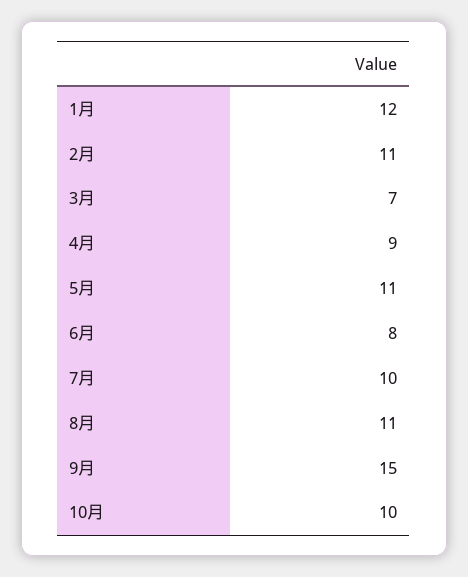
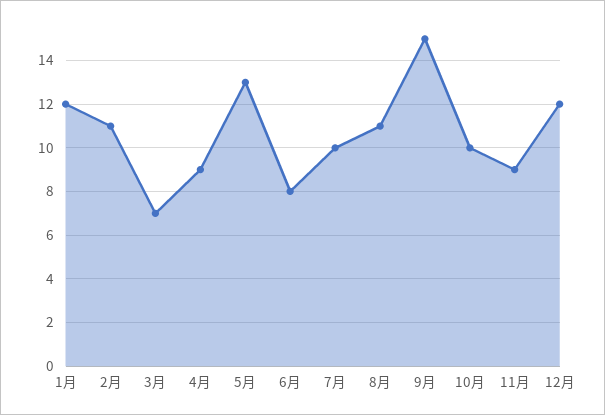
5月: 11 -> 13
11月: none -> 9
12月: none -> 12

